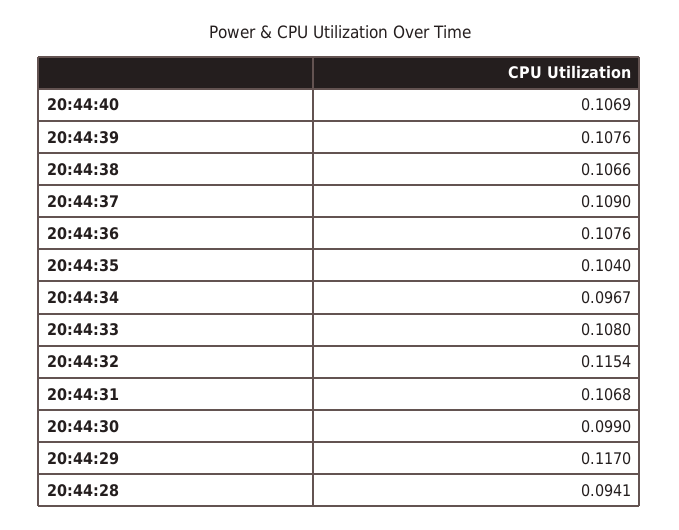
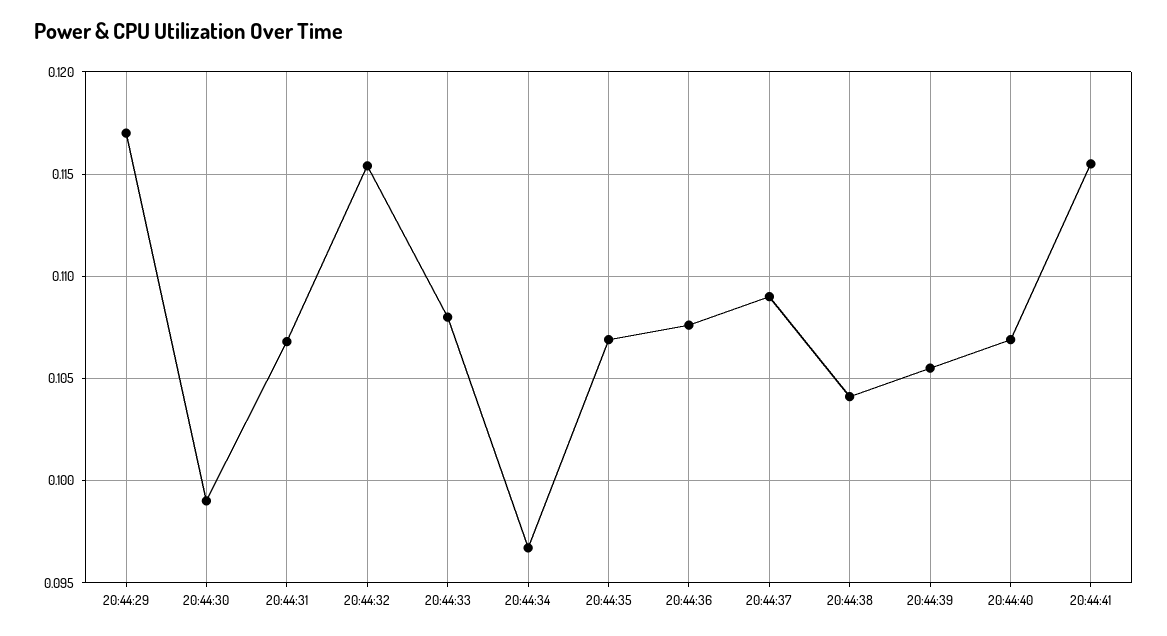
20:44:39: 0.1076 -> 0.1055
20:44:38: 0.1066 -> 0.104
20:44:35: 0.104 -> 0.107
20:44:28: 0.0941 -> none
20:44:41: none -> 0.1155

